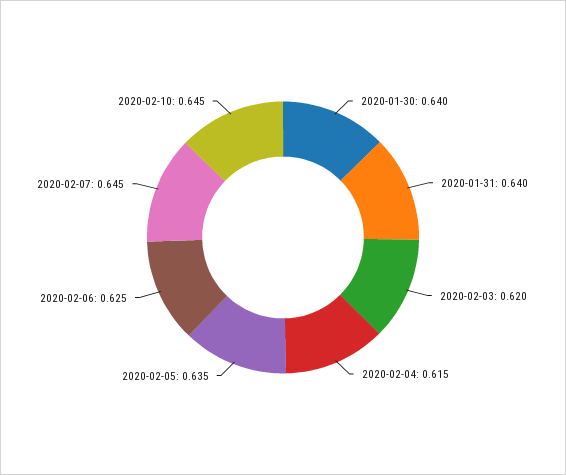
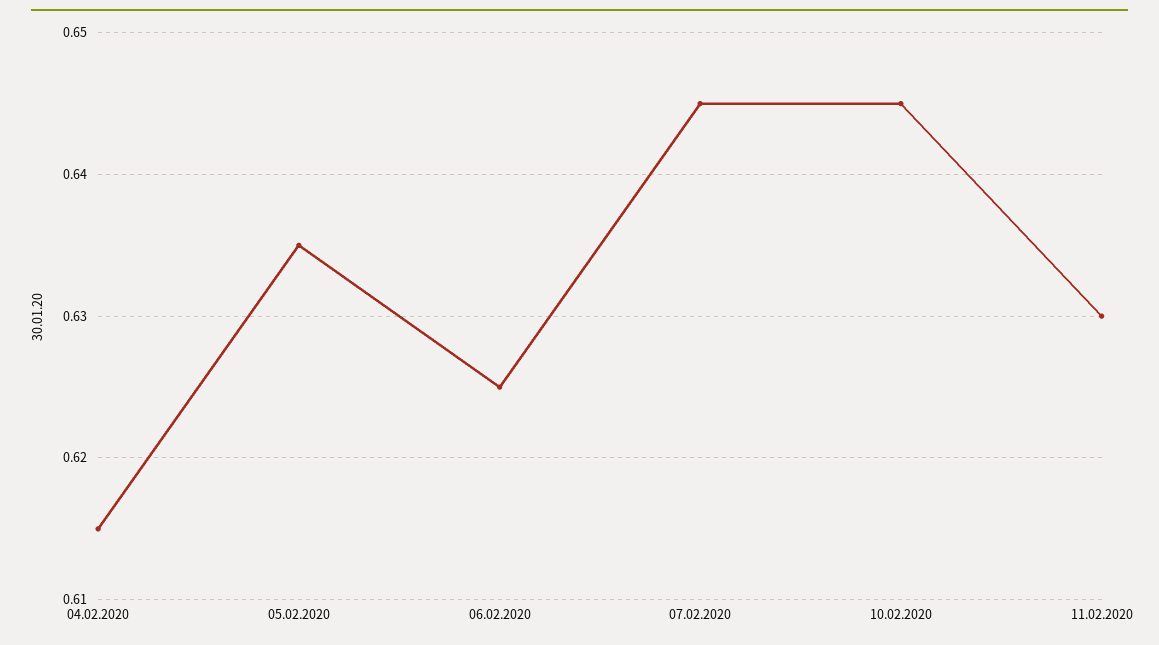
2020-01-30: 0.64 -> none
2020-01-31: 0.64 -> none
2020-02-03: 0.62 -> none
11.02.2020: none -> 0.63

